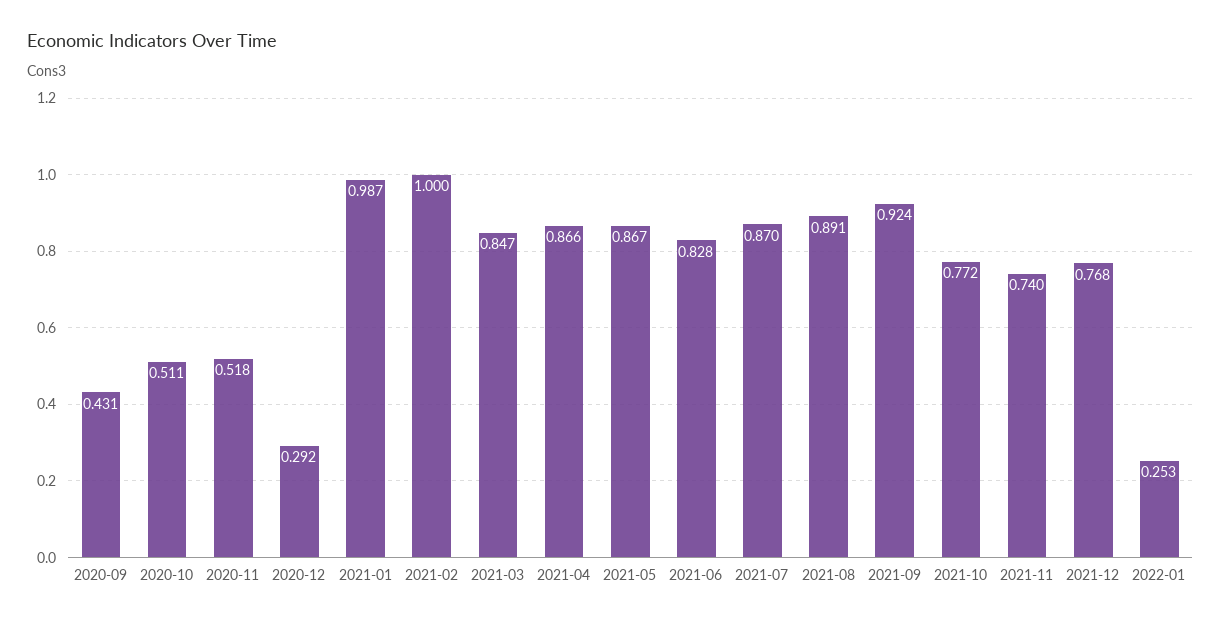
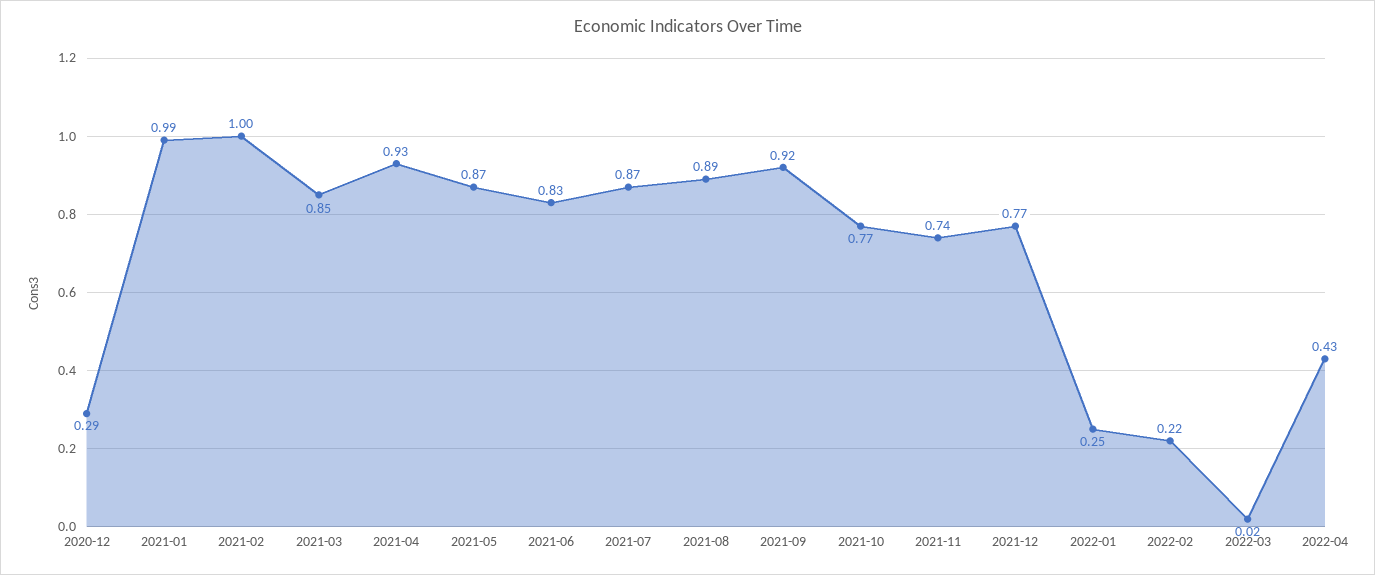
2020-09: 0.431 -> none
2020-10: 0.511 -> none
2020-11: 0.518 -> none
2021-04: 0.866 -> 0.93
2022-02: none -> 0.22
2022-03: none -> 0.02
2022-04: none -> 0.43

